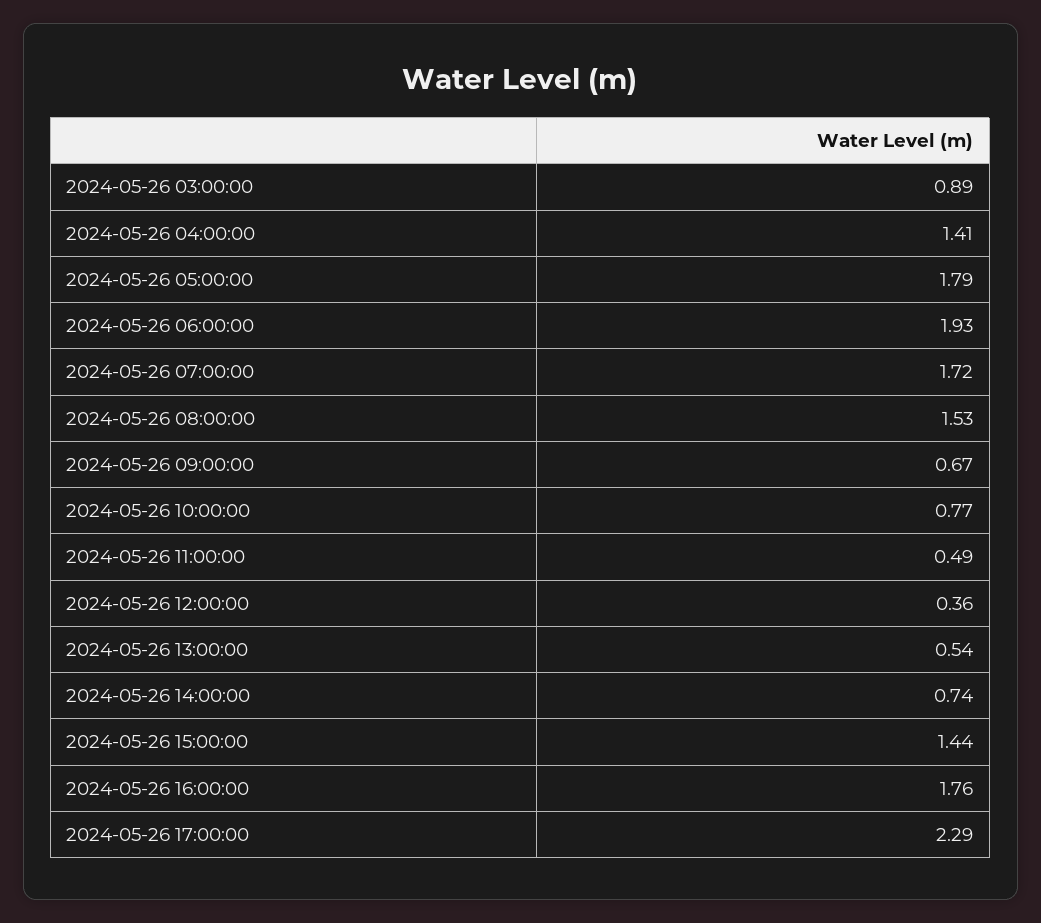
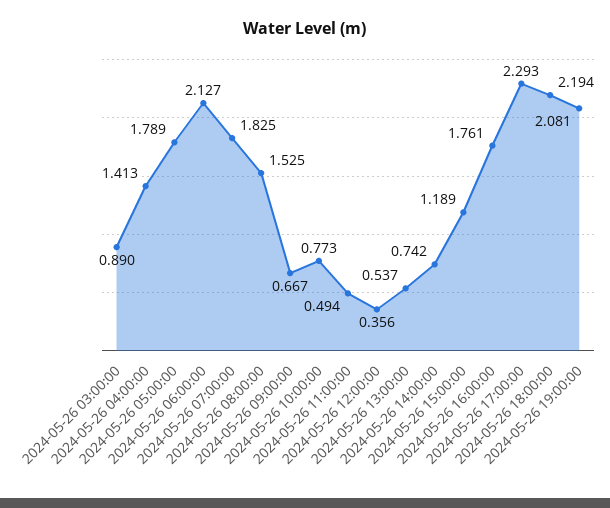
2024-05-26 06:00:00: 1.93 -> 2.127
2024-05-26 07:00:00: 1.72 -> 1.825
2024-05-26 15:00:00: 1.44 -> 1.189
2024-05-26 18:00:00: none -> 2.194
2024-05-26 19:00:00: none -> 2.081

